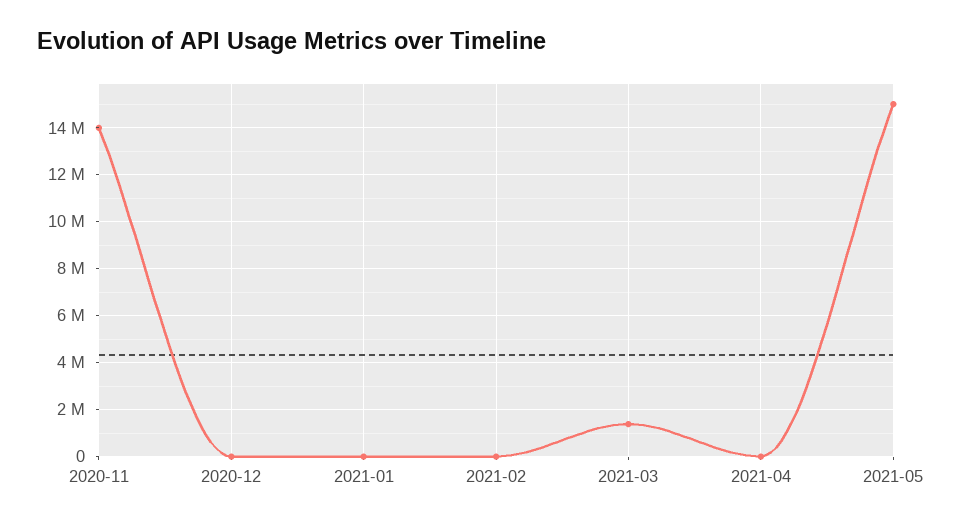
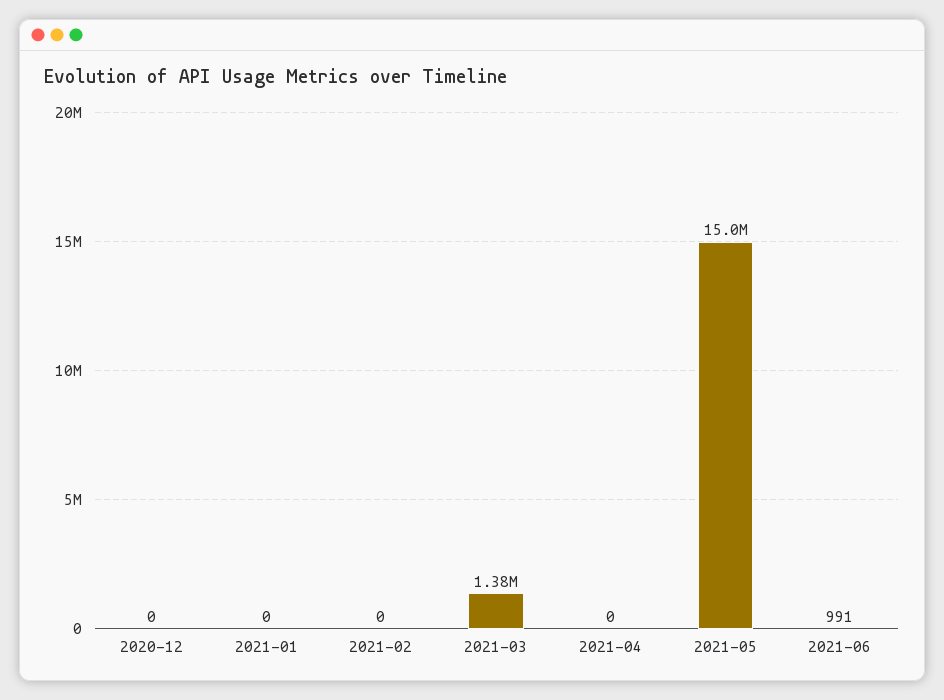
2020-11: 14000000 -> none
2021-06: none -> 991

